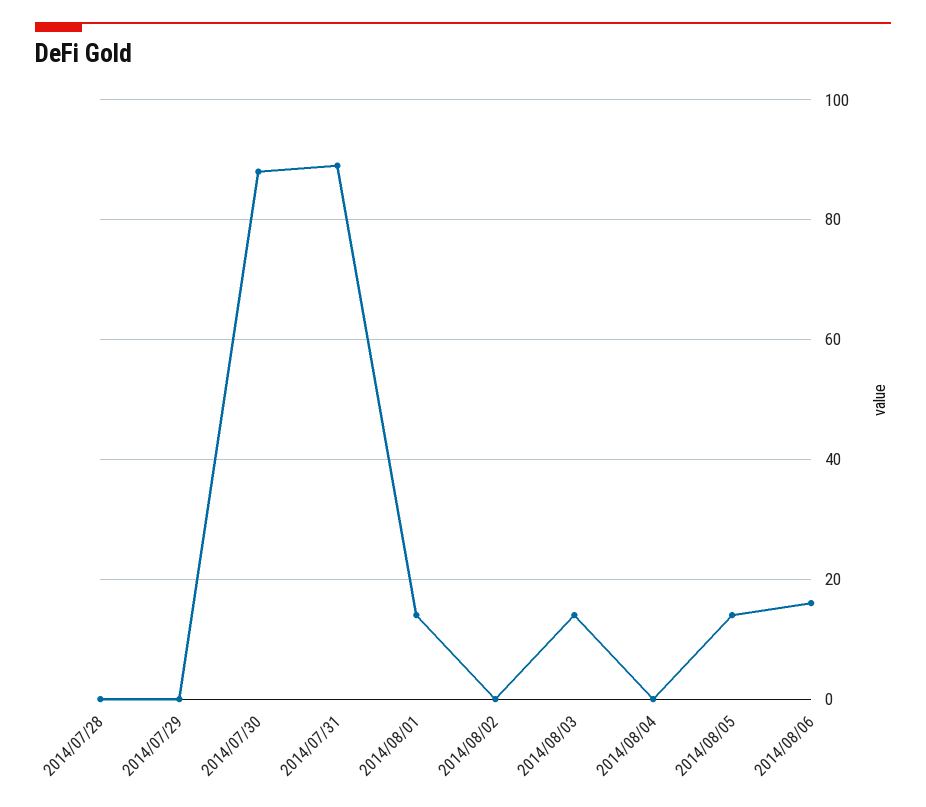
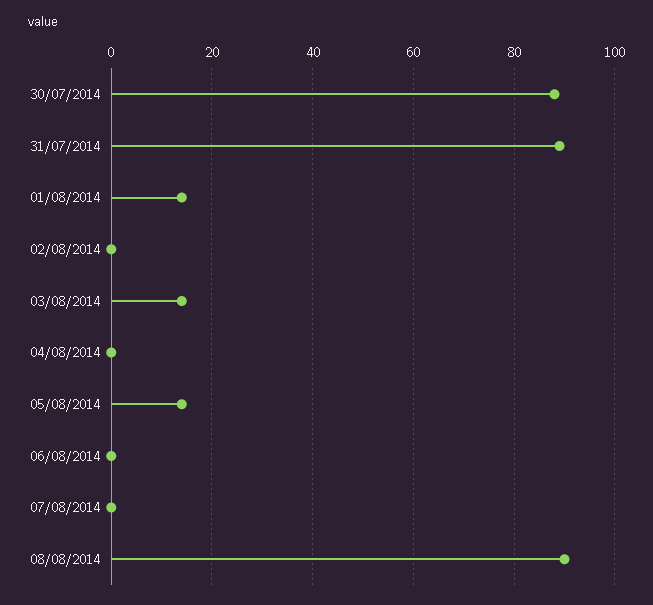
2014/07/28: 0 -> none
2014/07/29: 0 -> none
2014/08/06: 15 -> 0
07/08/2014: none -> 0
08/08/2014: none -> 90

